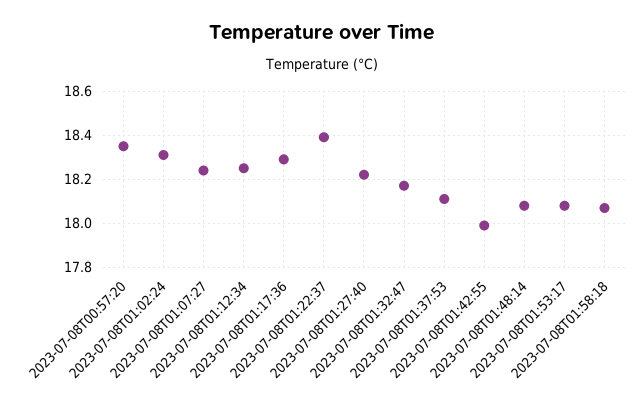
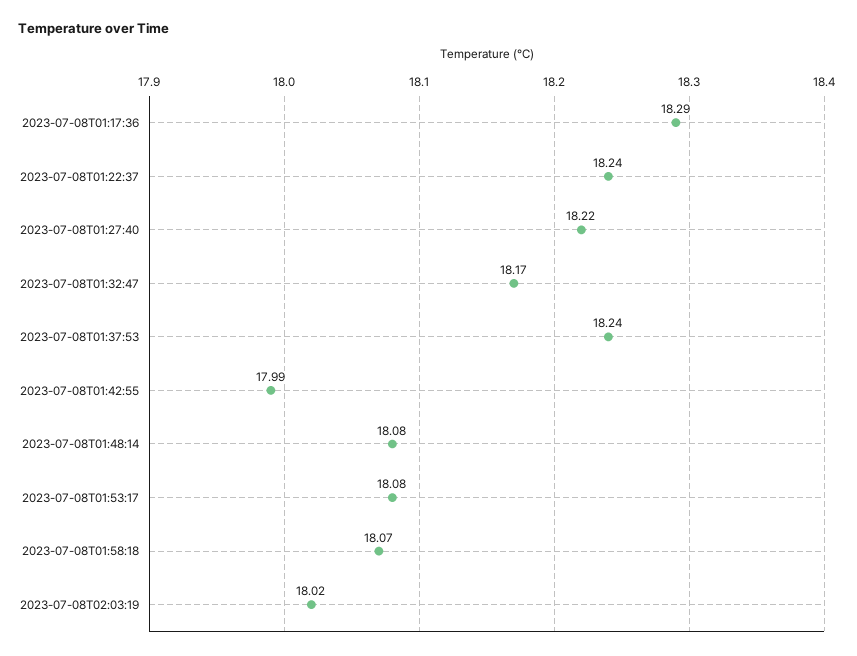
2023-07-08T00:57:20: 18.35 -> none
2023-07-08T01:02:24: 18.3 -> none
2023-07-08T01:07:27: 18.25 -> none
2023-07-08T01:12:34: 18.25 -> none
2023-07-08T01:22:37: 18.4 -> 18.24
2023-07-08T01:37:53: 18.1 -> 18.24
2023-07-08T02:03:19: none -> 18.02

